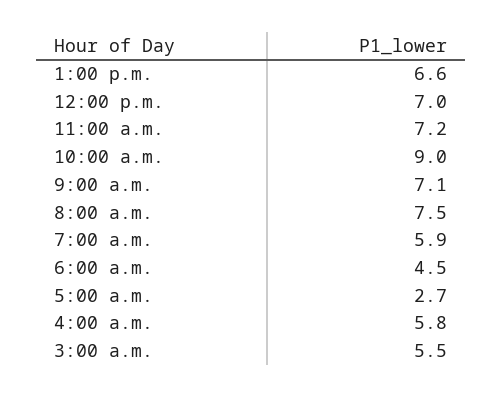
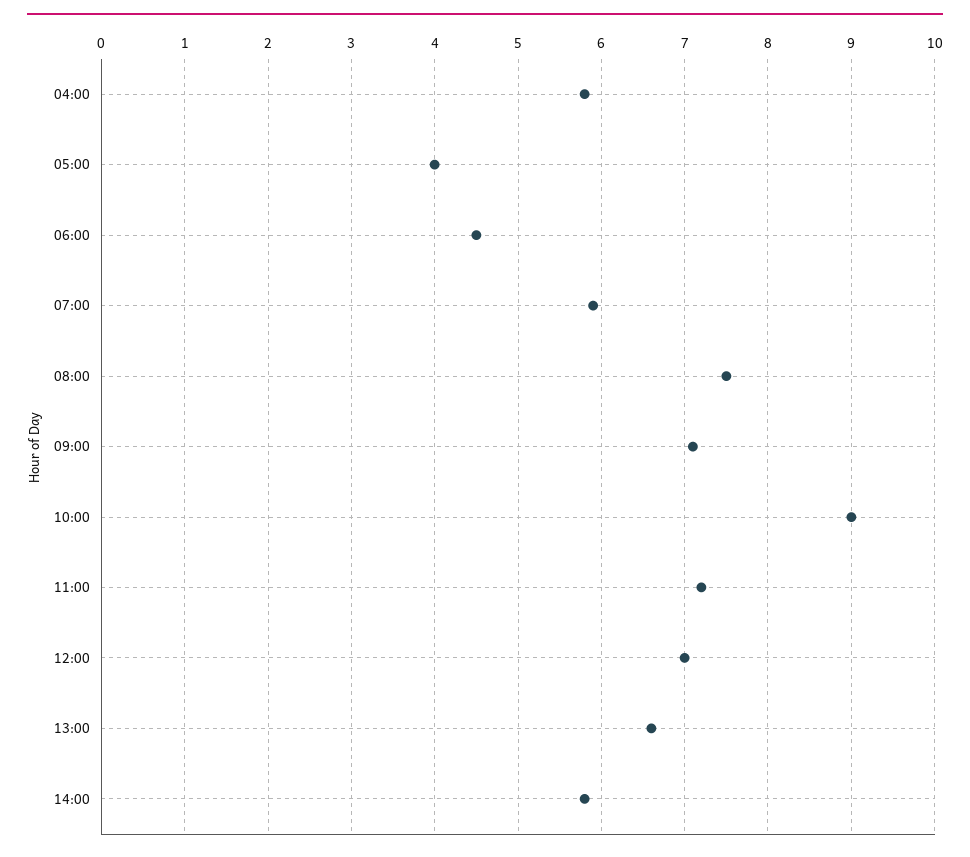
5:00 a.m.: 2.7 -> 4
3:00 a.m.: 5.5 -> none
14:00: none -> 5.8

